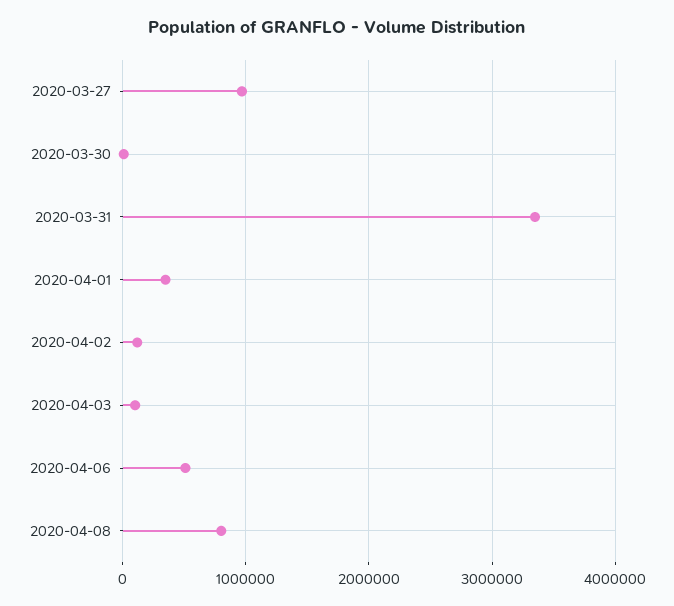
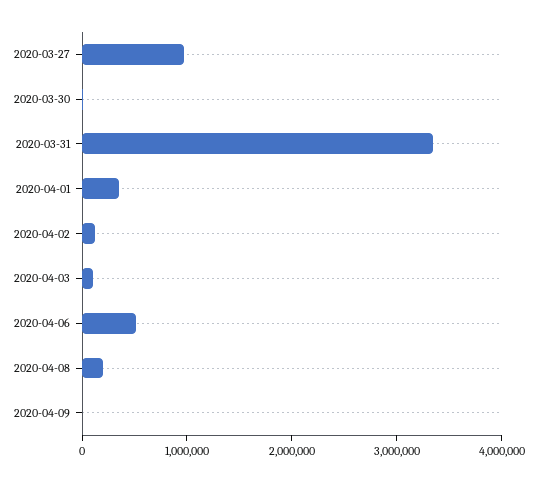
2020-04-08: 800000 -> 200000
2020-04-09: none -> 0

